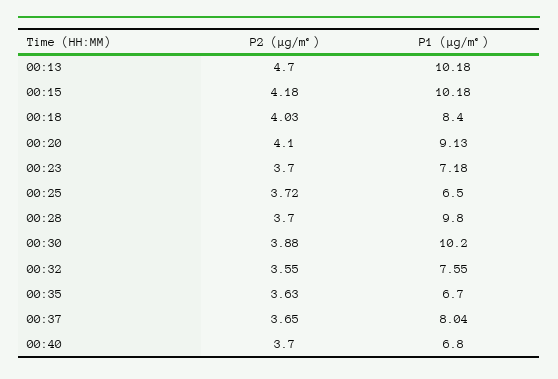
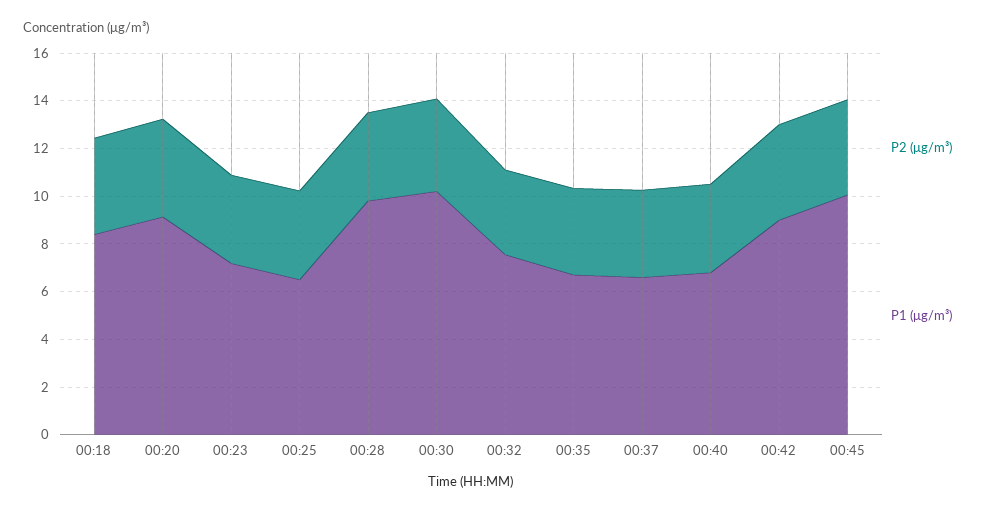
P2 (μg/m³), 00:13: 4.7 -> none
P1 (μg/m³), 00:13: 10.18 -> none
P2 (μg/m³), 00:15: 4.18 -> none
P1 (μg/m³), 00:15: 10.18 -> none
P1 (μg/m³), 00:37: 8.04 -> 6.5
P2 (μg/m³), 00:42: none -> 4
P1 (μg/m³), 00:42: none -> 9
P2 (μg/m³), 00:45: none -> 4
P1 (μg/m³), 00:45: none -> 10

